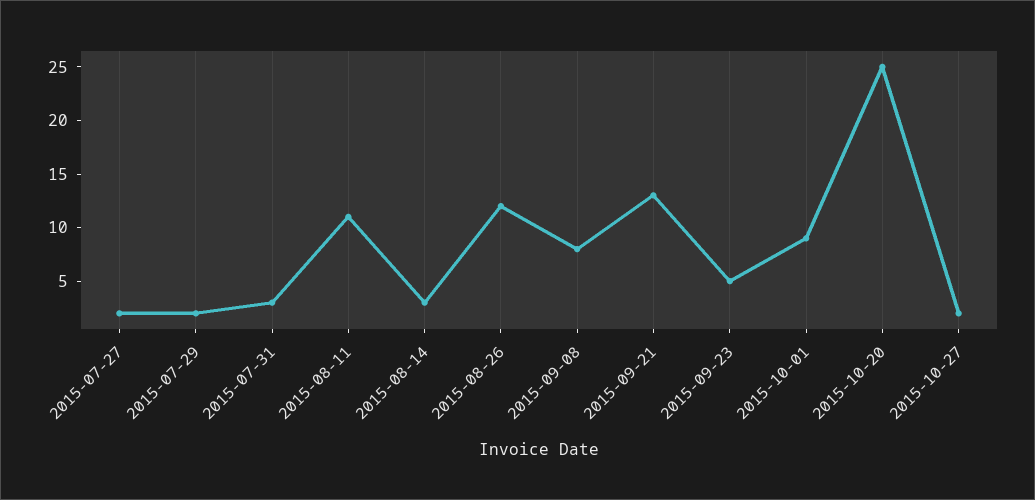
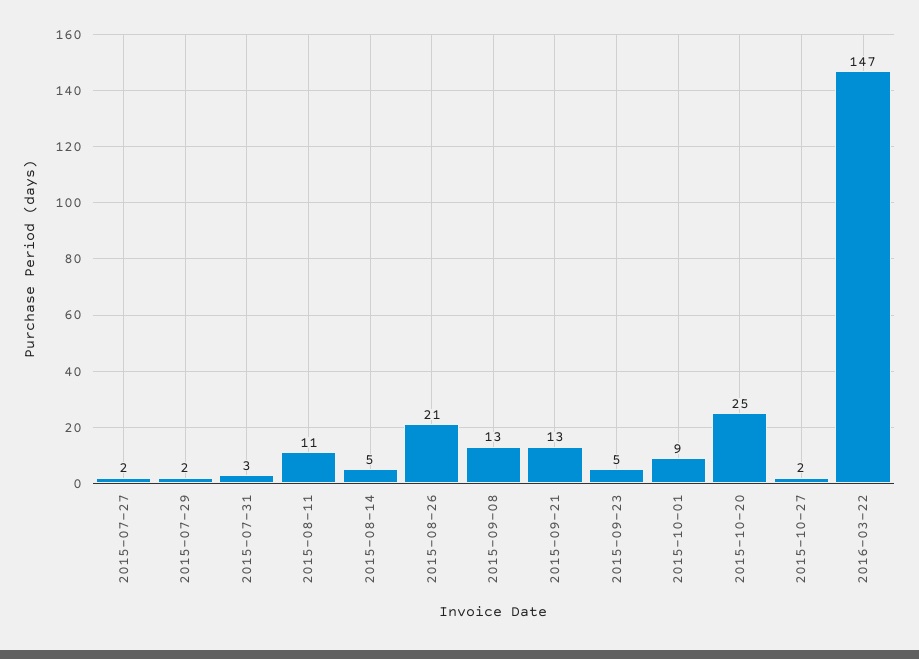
2015-08-14: 3 -> 5
2015-08-26: 12 -> 21
2015-09-08: 8 -> 13
2016-03-22: none -> 147

